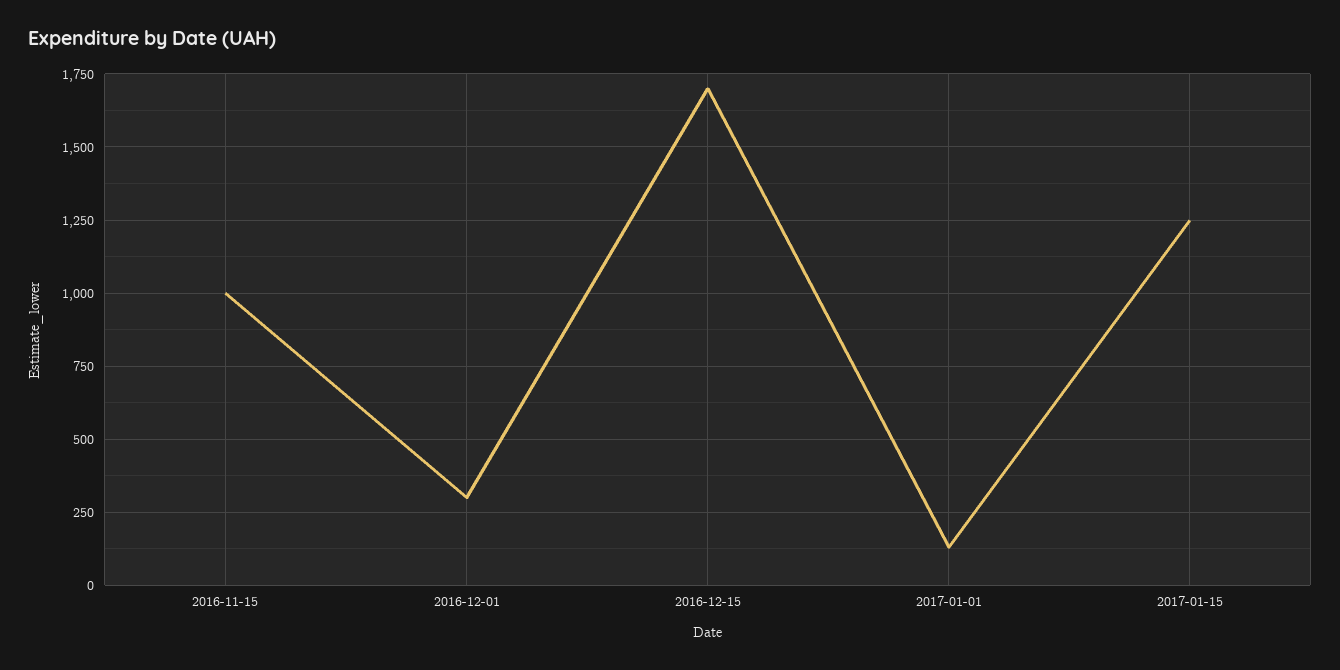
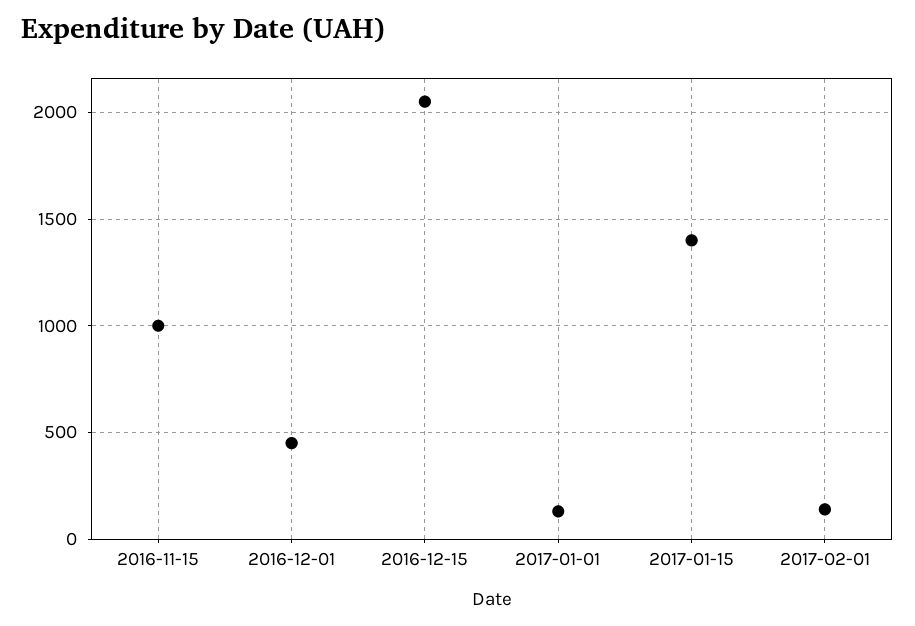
2016-12-01: 300 -> 450
2016-12-15: 1700 -> 2050
2017-01-15: 1250 -> 1400
2017-02-01: none -> 150

